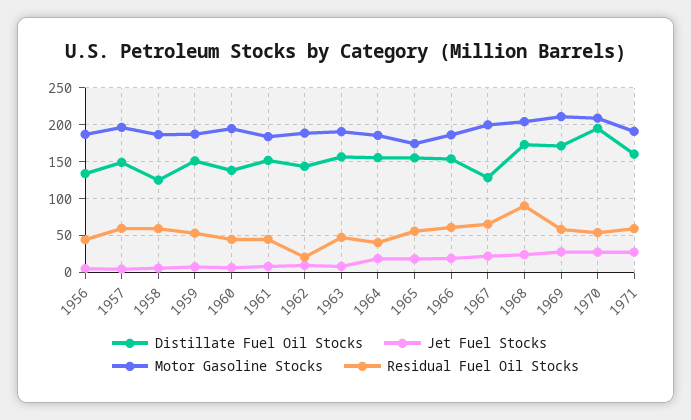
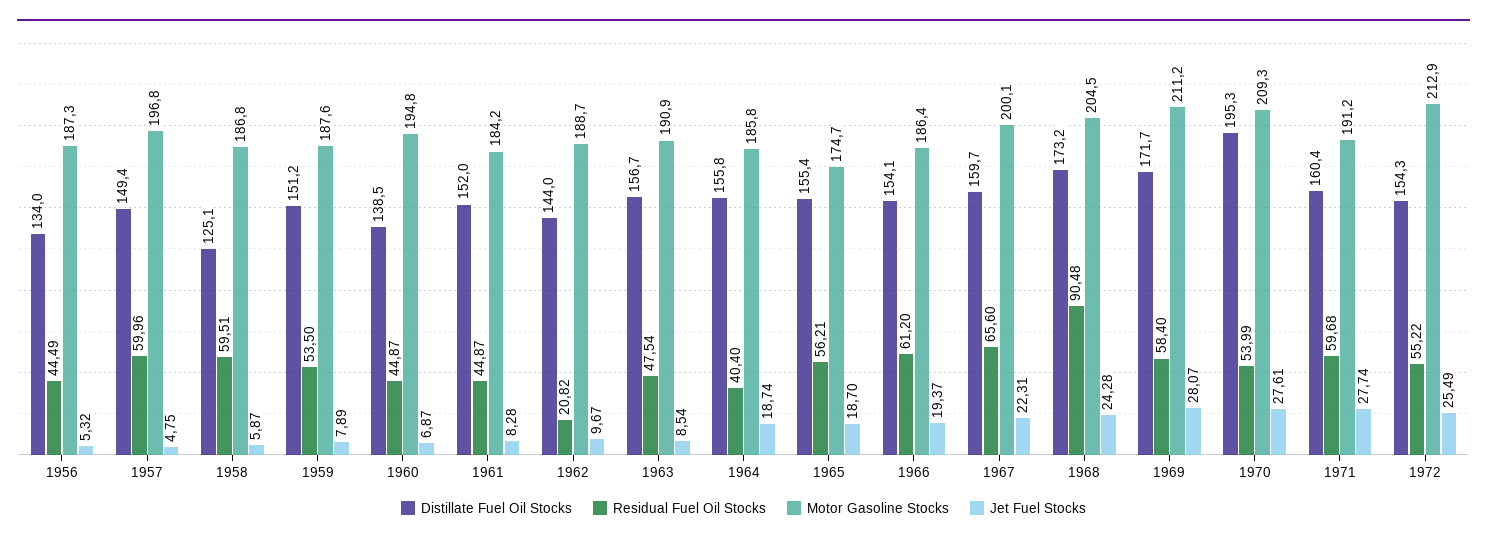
Distillate Fuel Oil Stocks, 1967: 130 -> 159.7
Distillate Fuel Oil Stocks, 1972: none -> 154.3
Residual Fuel Oil Stocks, 1972: none -> 55.22
Motor Gasoline Stocks, 1972: none -> 212.9
Jet Fuel Stocks, 1972: none -> 25.49

